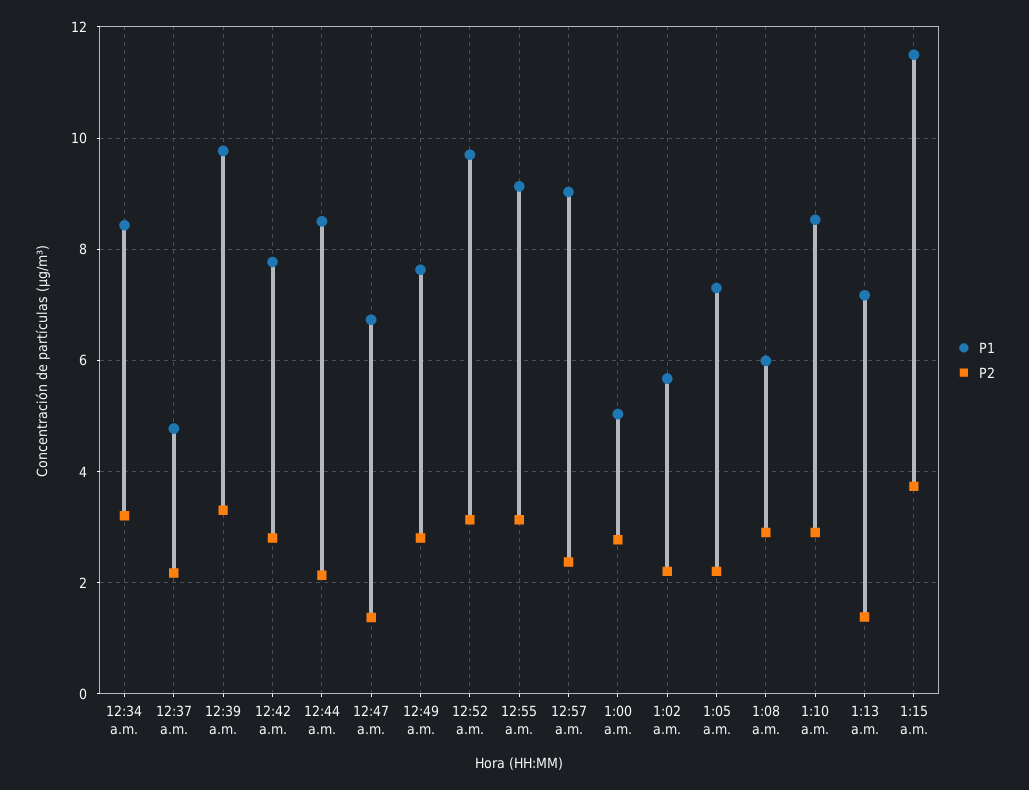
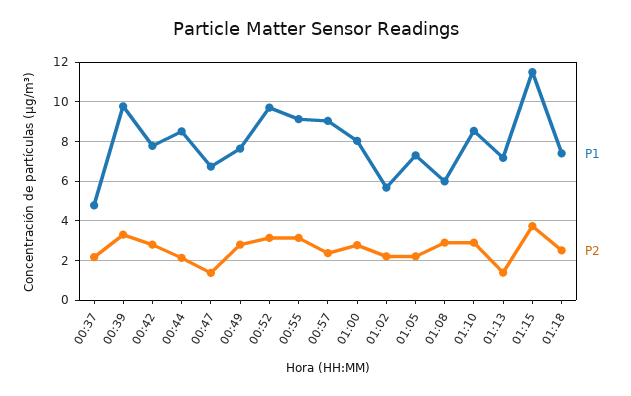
P1, 12:34 a.m.: 8.4 -> none
P2, 12:34 a.m.: 3.2 -> none
P1, 1:00 a.m.: 5 -> 8
P1, 01:18: none -> 7.5
P2, 01:18: none -> 2.5

